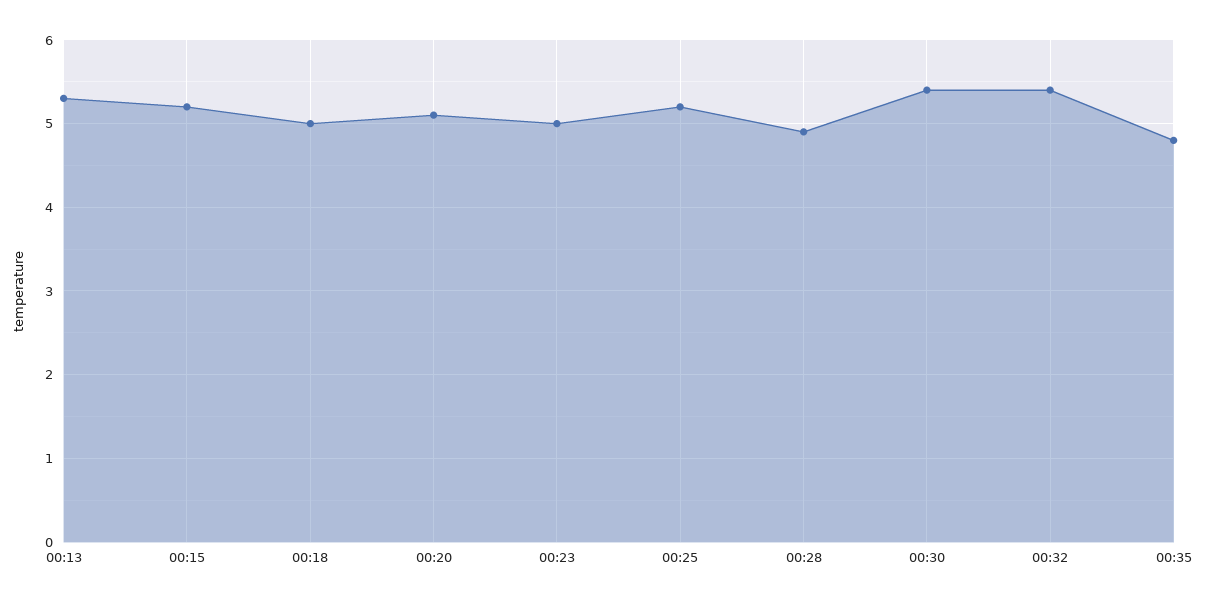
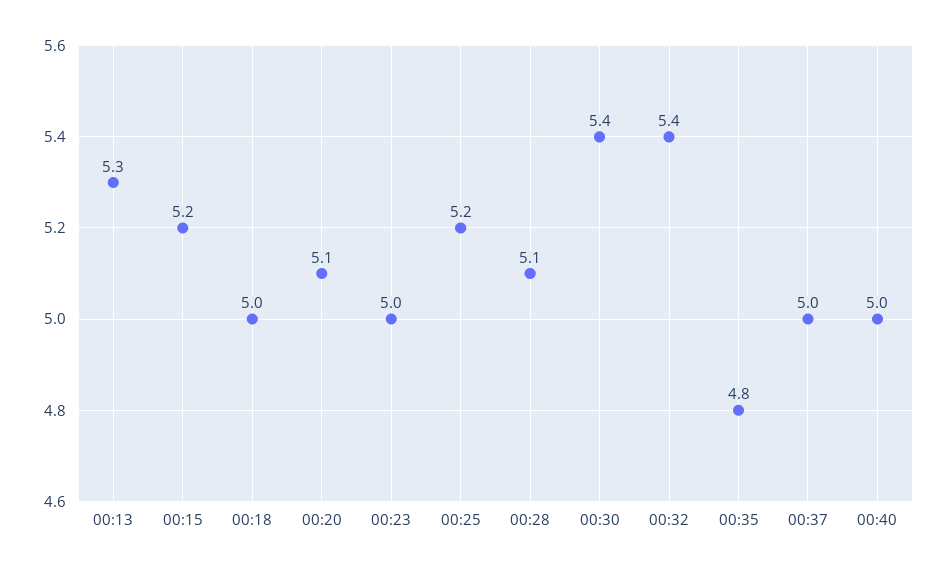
00:28: 4.9 -> 5.1
00:37: none -> 5
00:40: none -> 5

